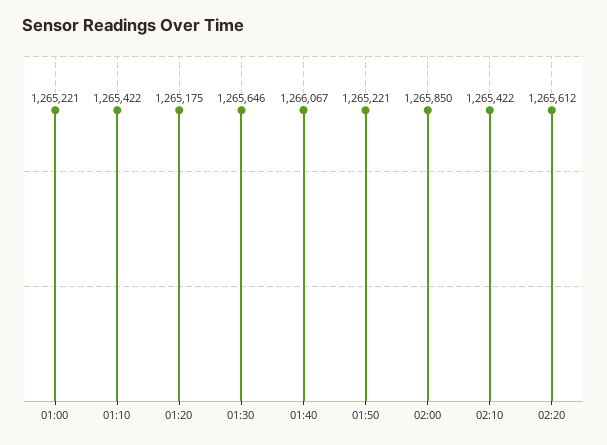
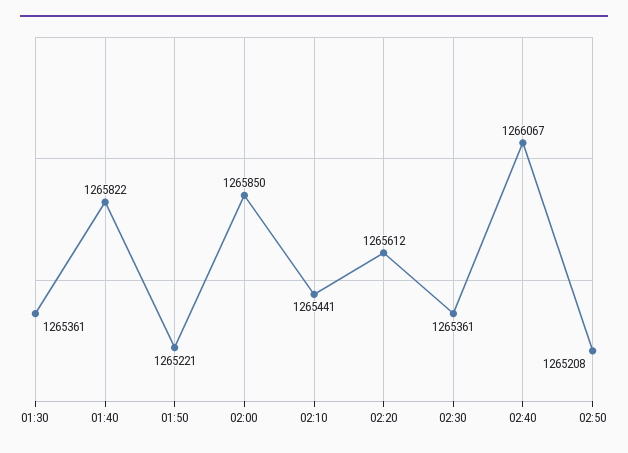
01:00: 1265221 -> none
01:10: 1265422 -> none
01:20: 1265175 -> none
01:30: 1265646 -> 1265361
01:40: 1266067 -> 1265822
02:10: 1265422 -> 1265441
02:30: none -> 1265361
02:40: none -> 1266067
02:50: none -> 1265208

